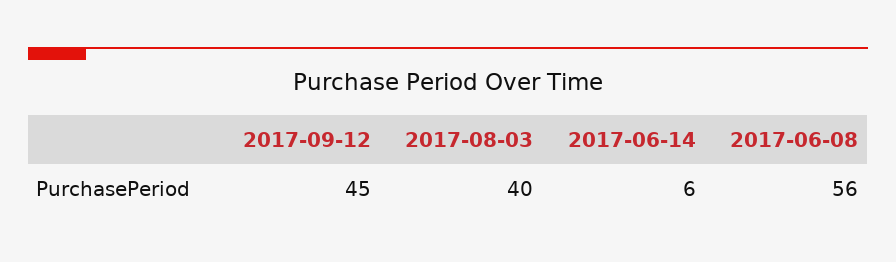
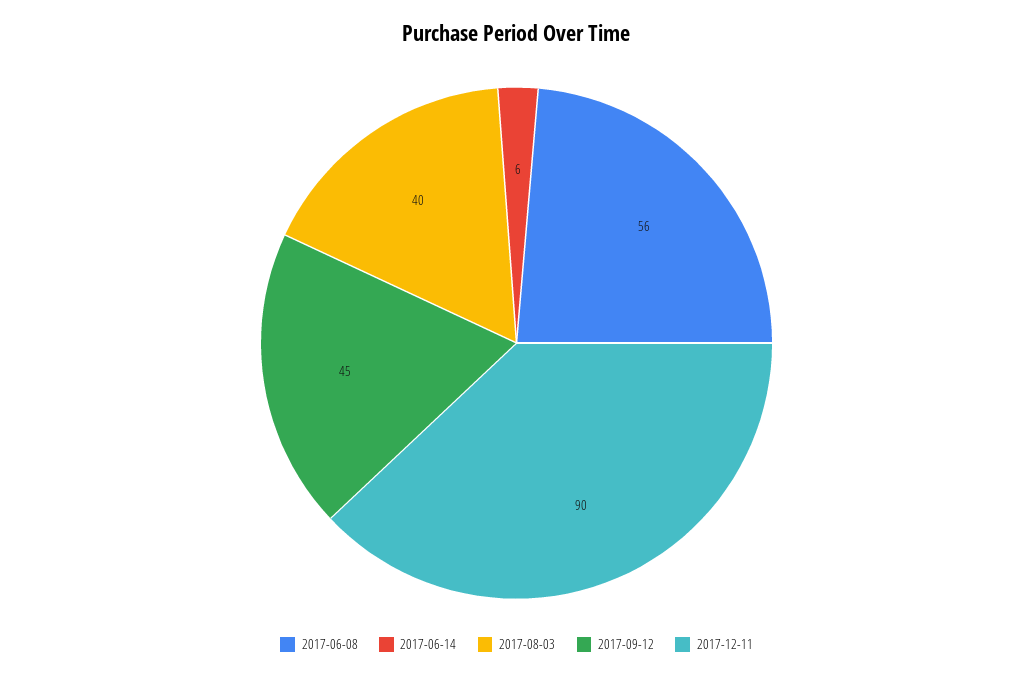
2017-12-11: none -> 90

